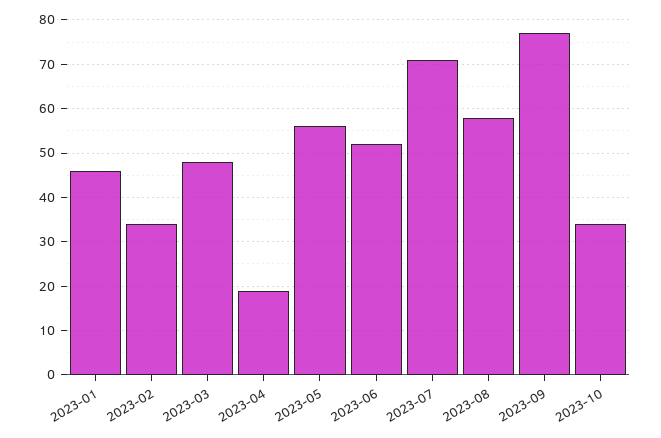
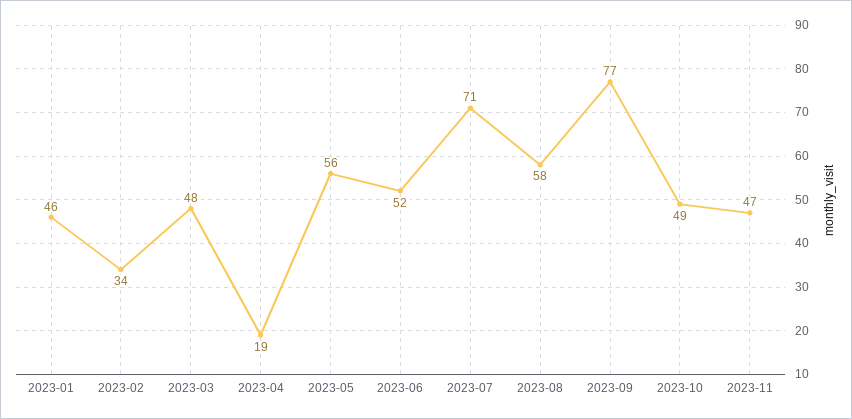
2023-10: 35 -> 49
2023-11: none -> 47

